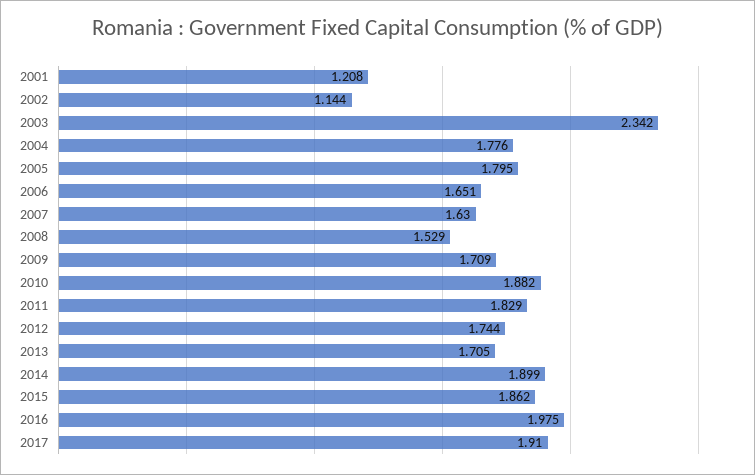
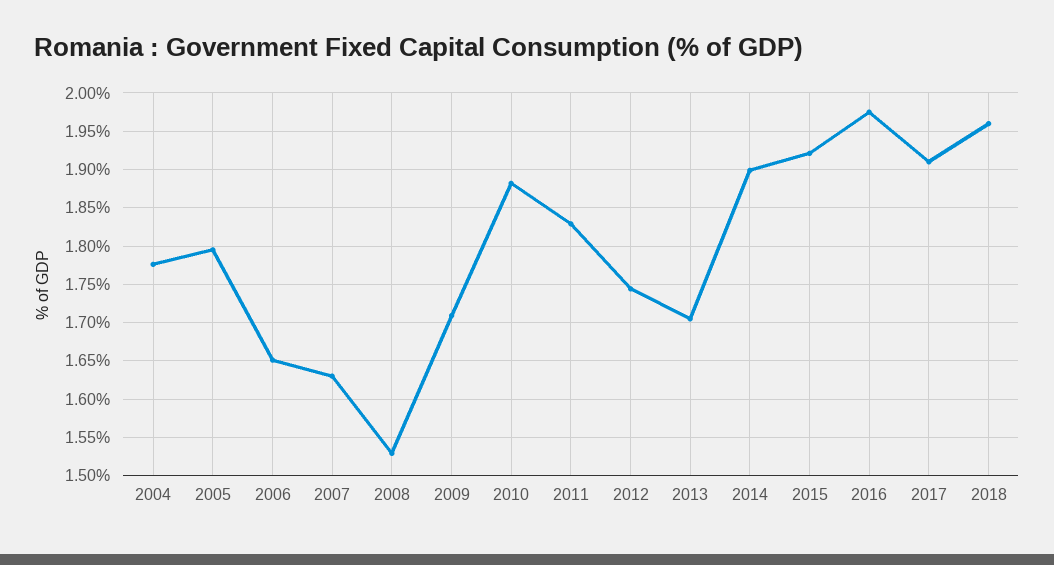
2001: 1.208 -> none
2002: 1.144 -> none
2003: 2.342 -> none
2015: 1.862 -> 1.92
2018: none -> 1.96

